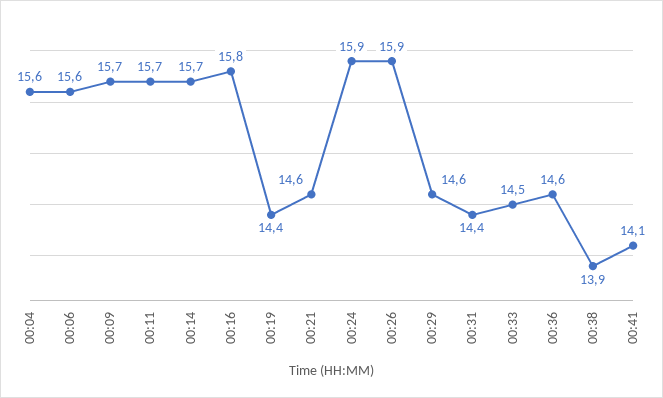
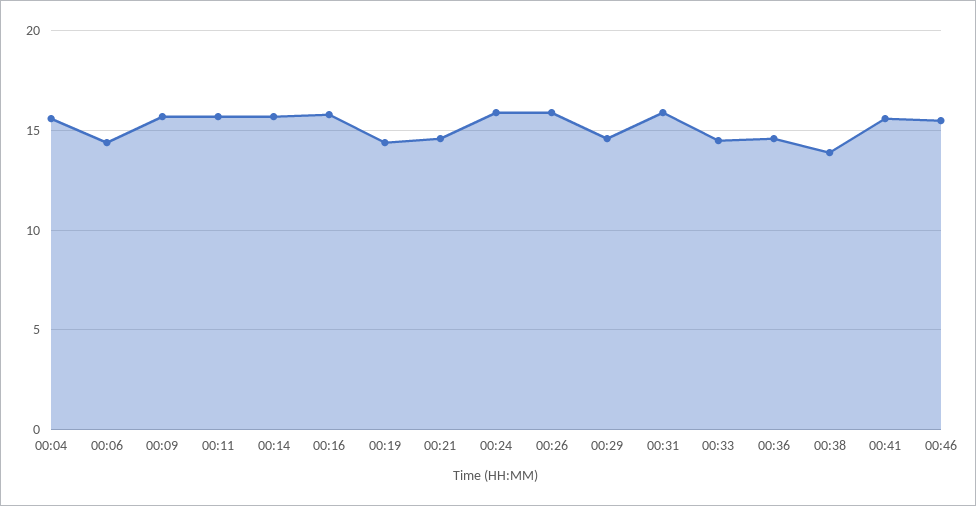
00:06: 15.6 -> 14.5
00:31: 14.4 -> 16
00:41: 14.1 -> 15.5
00:46: none -> 15.5

